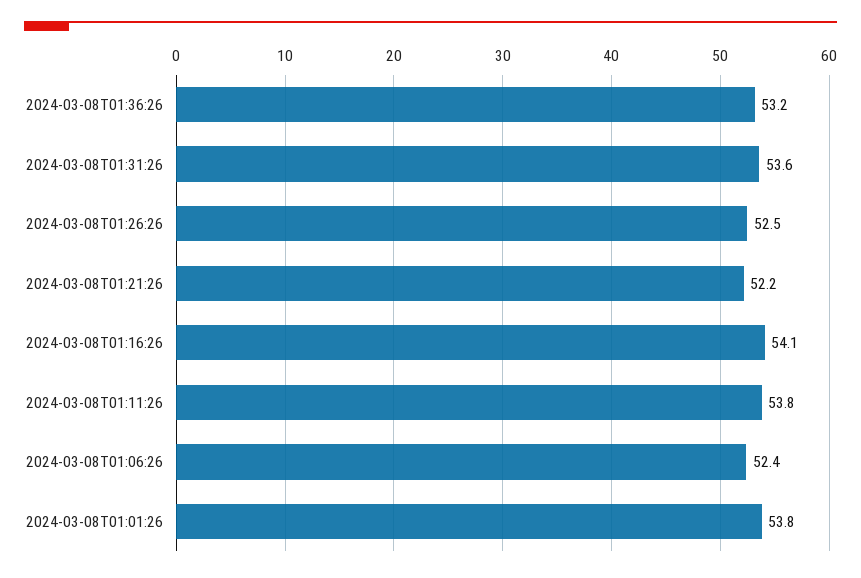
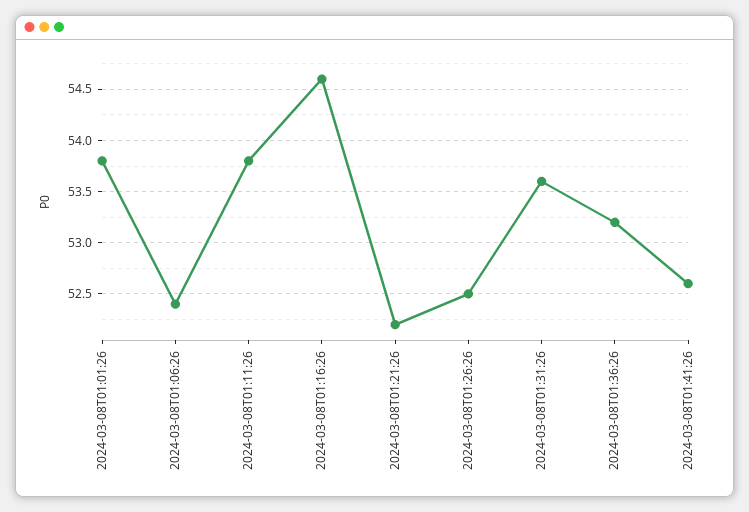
2024-03-08T01:16:26: 54.1 -> 54.6
2024-03-08T01:41:26: none -> 52.6

